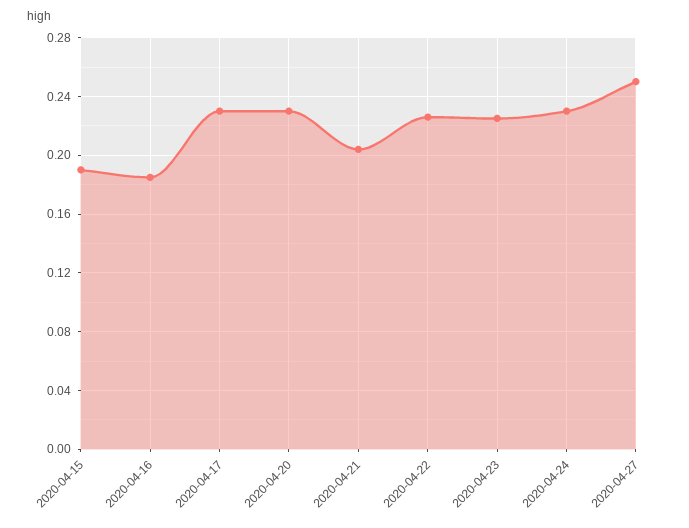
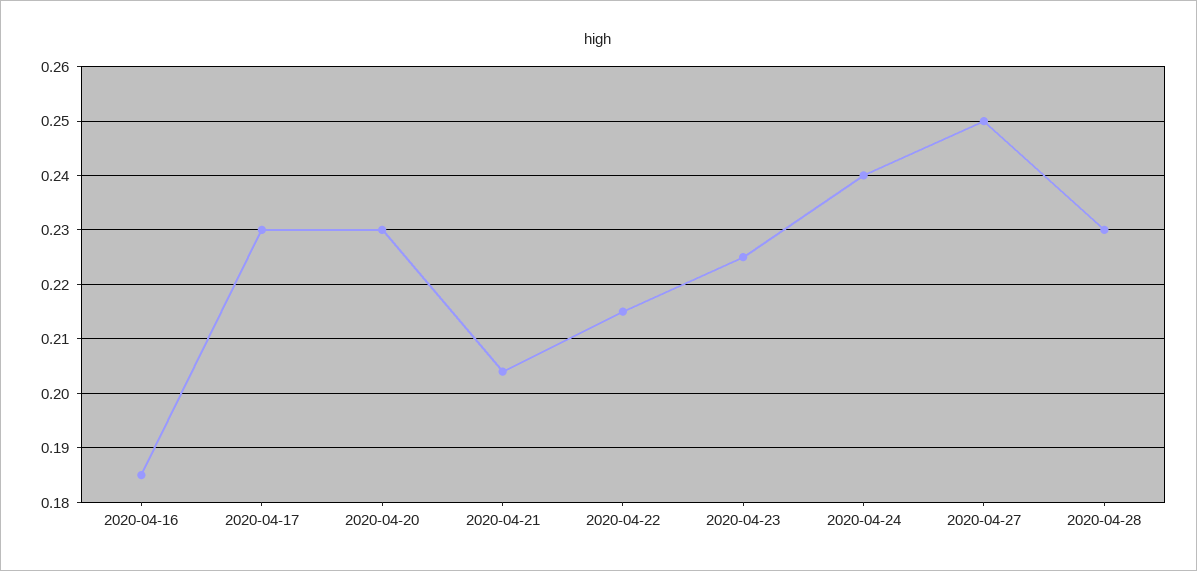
2020-04-15: 0.19 -> none
2020-04-22: 0.225 -> 0.215
2020-04-24: 0.23 -> 0.24
2020-04-28: none -> 0.23

